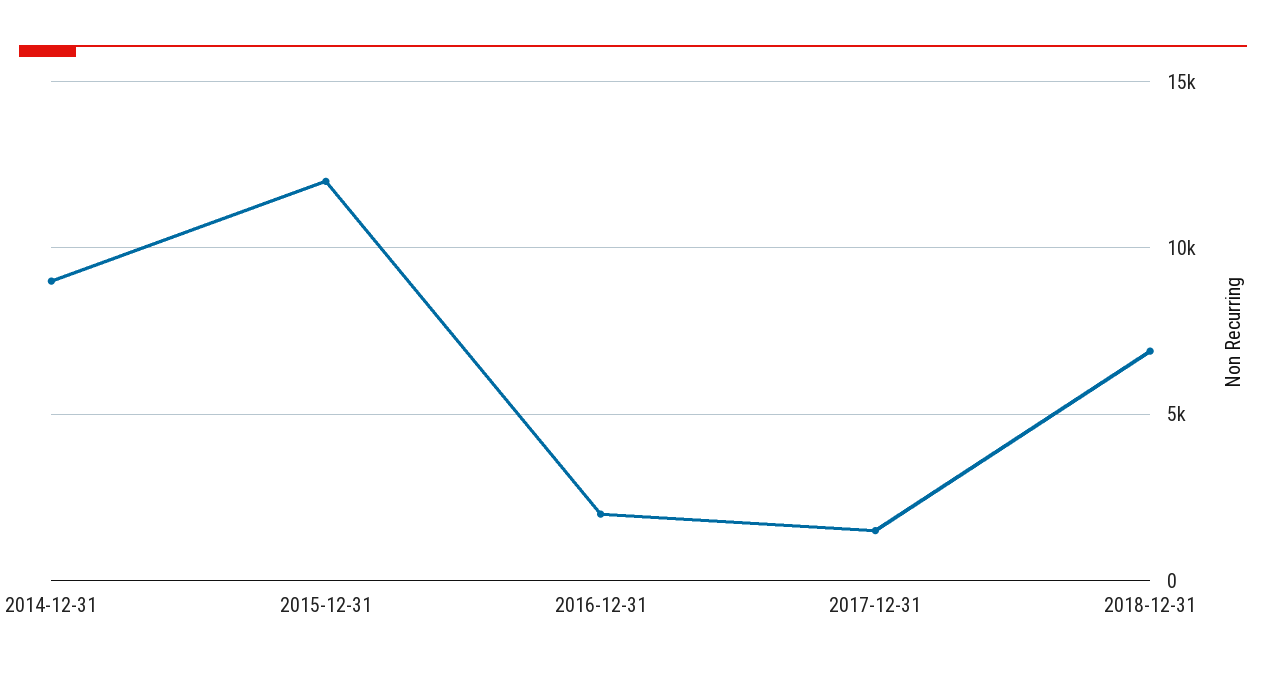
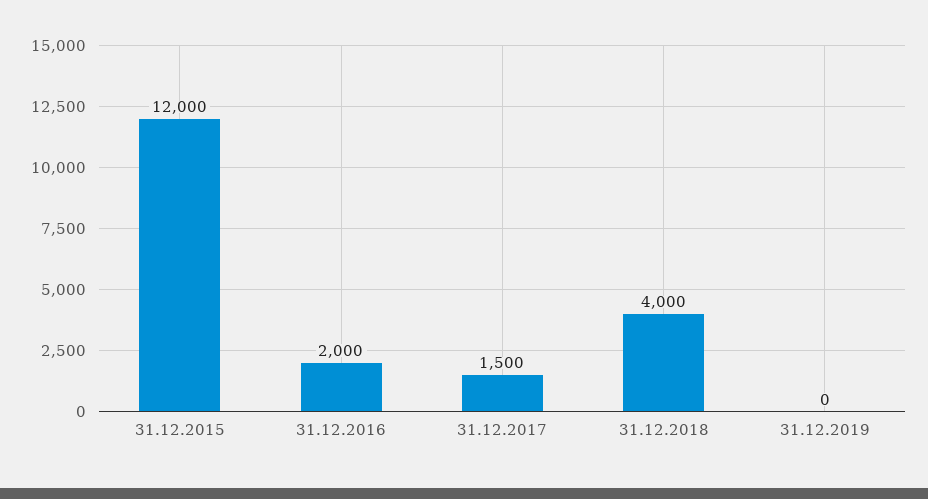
2014-12-31: 9000 -> none
2018-12-31: 7000 -> 4000
31.12.2019: none -> 0

